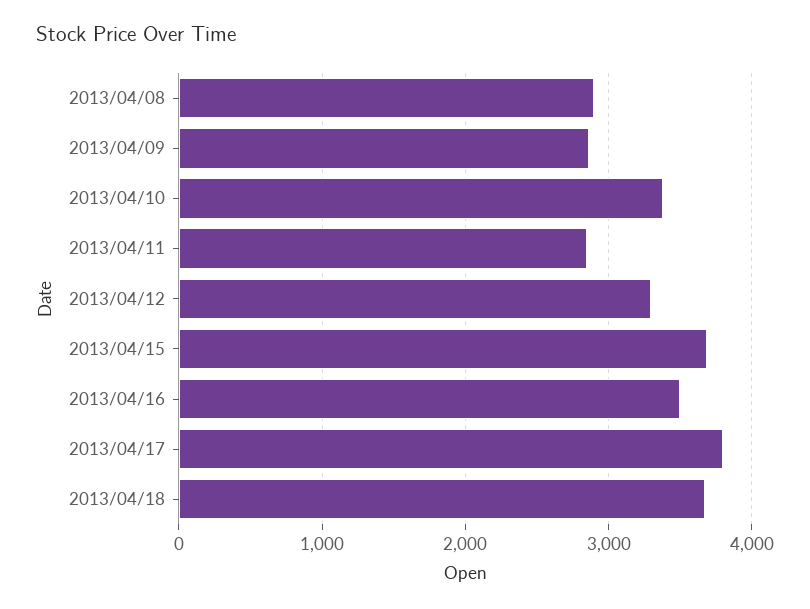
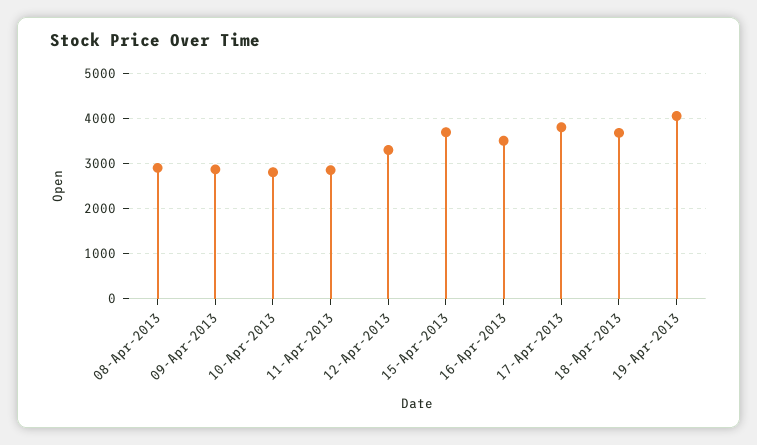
2013/04/10: 3400 -> 2800
19-Apr-2013: none -> 4000

